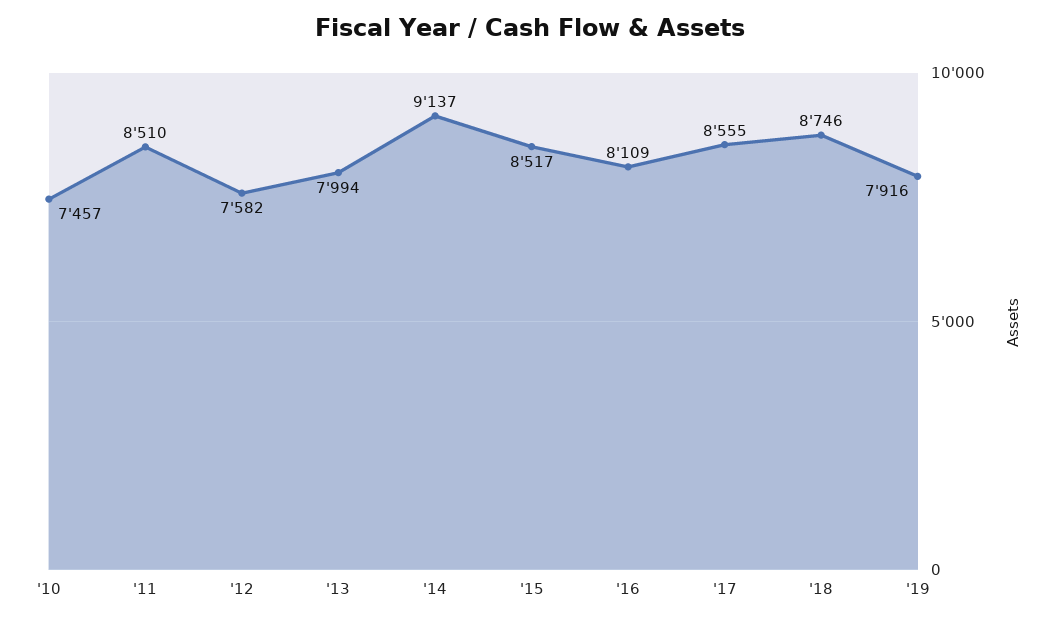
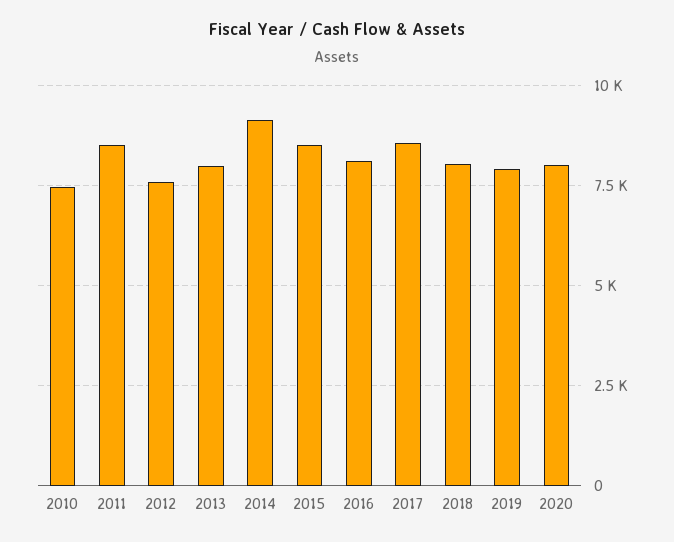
'18: 8746 -> 8000
2020: none -> 8000

